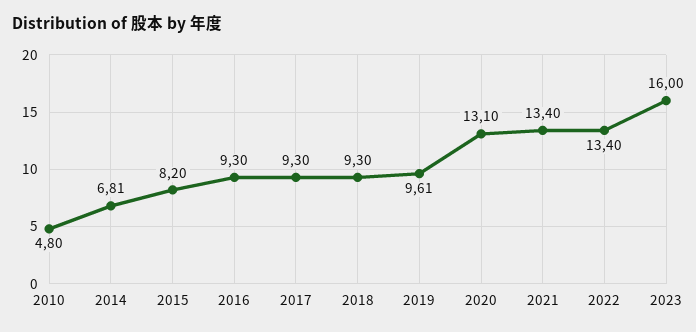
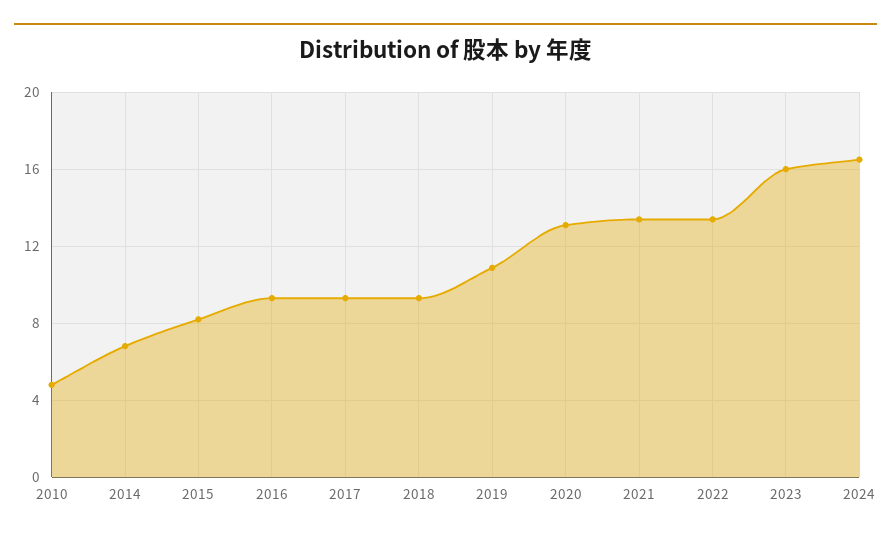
2019: 9.61 -> 11
2024: none -> 16.5

